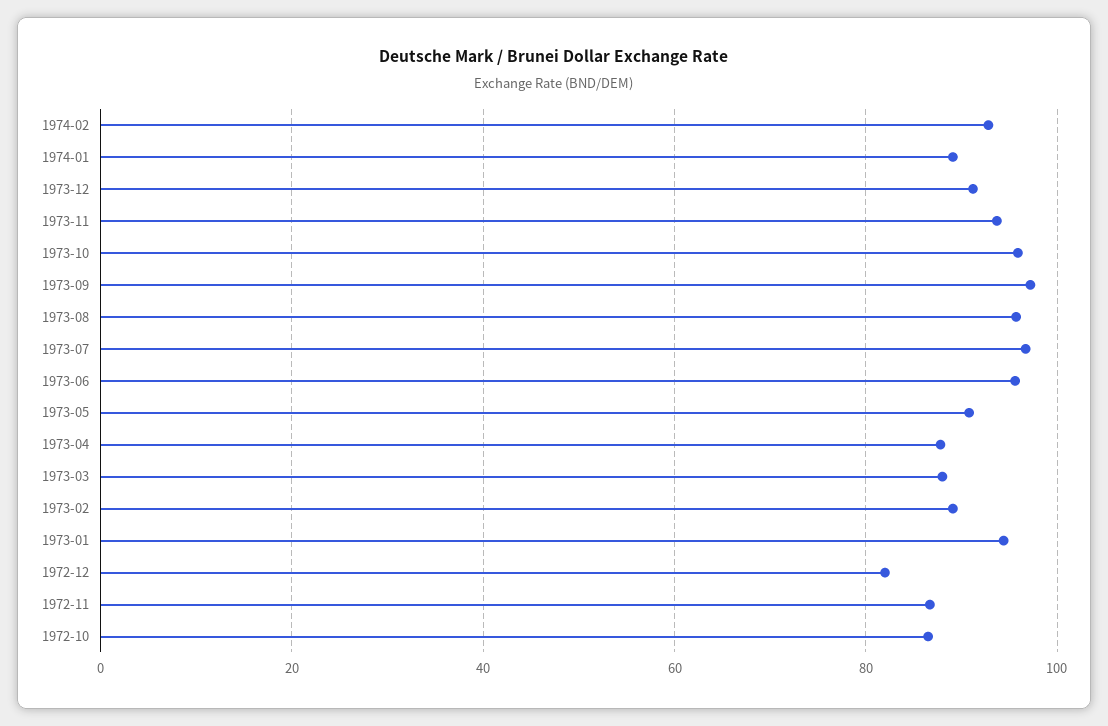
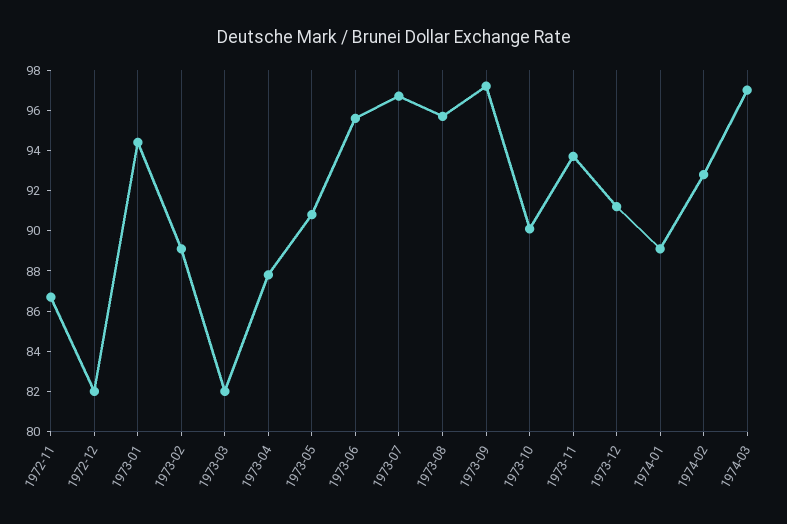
1973-10: 96 -> 90
1973-03: 88 -> 82
1972-10: 86 -> none
1974-03: none -> 97

